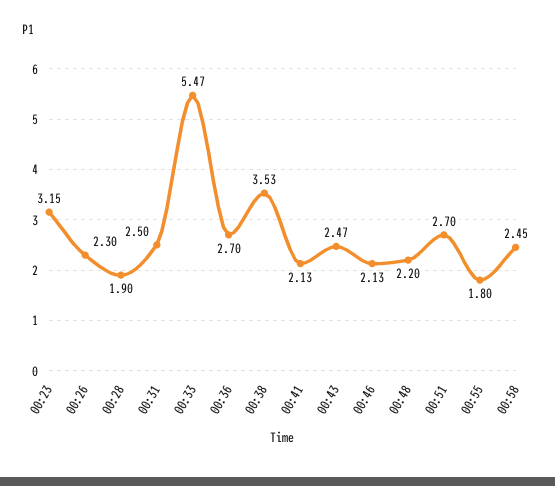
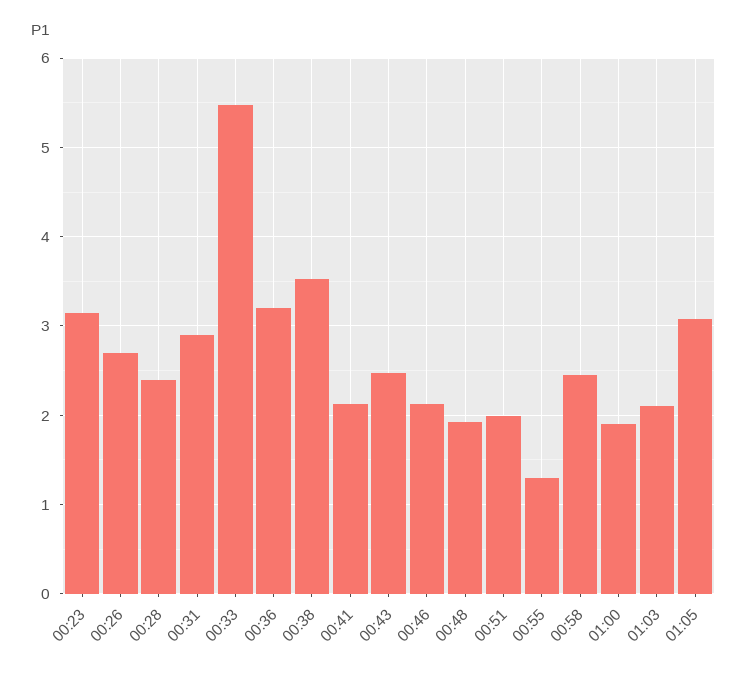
00:26: 2.3 -> 2.7
00:28: 1.9 -> 2.4
00:31: 2.5 -> 2.9
00:36: 2.7 -> 3.2
00:48: 2.2 -> 1.9
00:51: 2.7 -> 2
00:55: 1.8 -> 1.3
01:00: none -> 1.9
01:03: none -> 2.1
01:05: none -> 3.1

